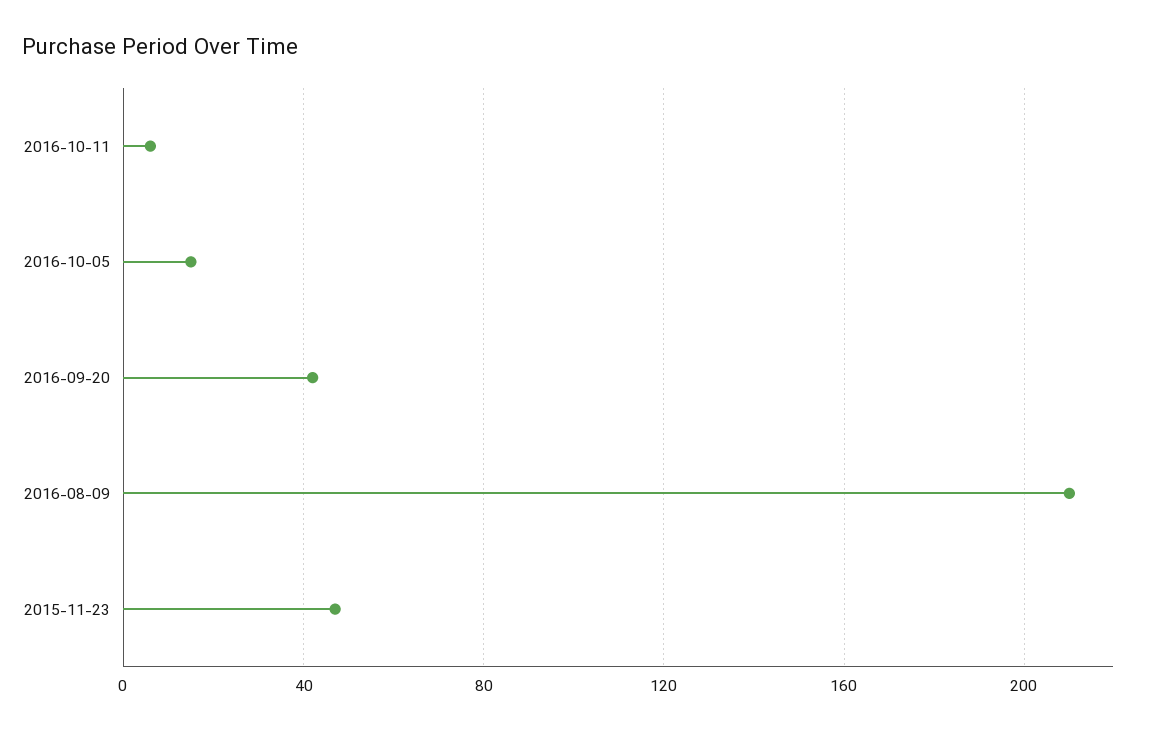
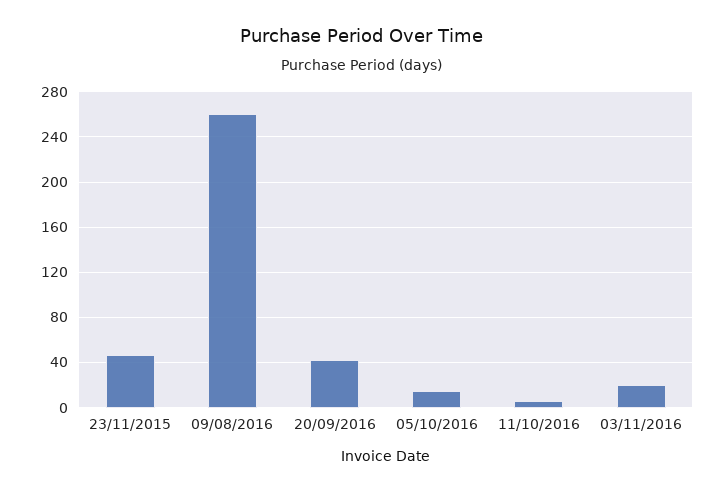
2016-08-09: 210 -> 260
03/11/2016: none -> 20

